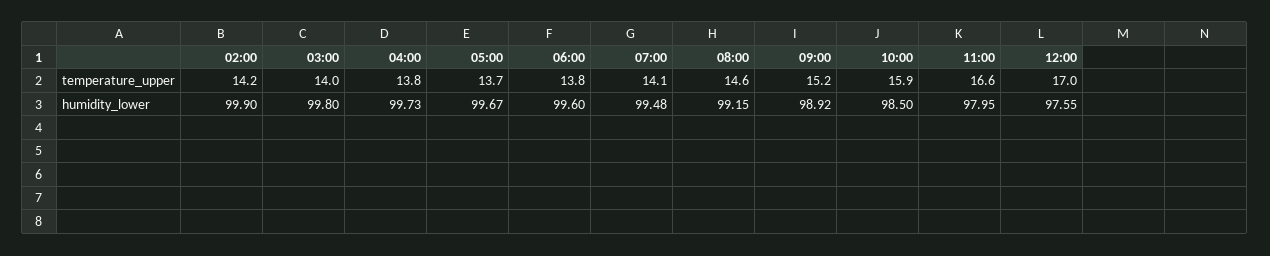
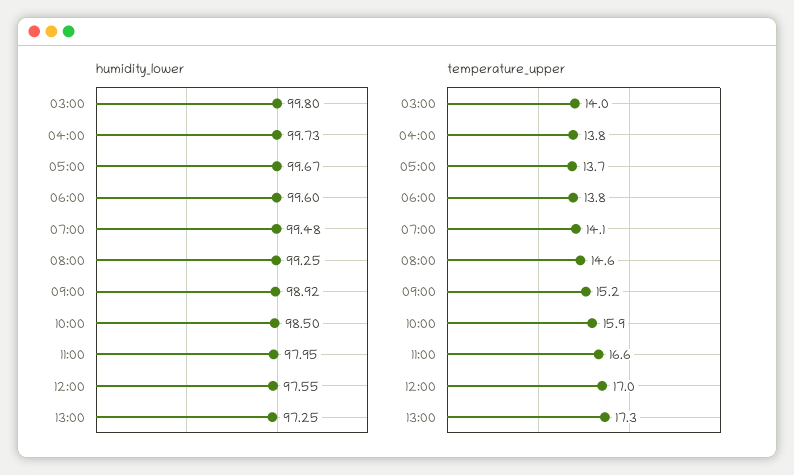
temperature_upper, 02:00: 14.2 -> none
humidity_lower, 02:00: 99.9 -> none
humidity_lower, 08:00: 99.15 -> 99.25
humidity_lower, 13:00: none -> 97.25
temperature_upper, 13:00: none -> 17.3

